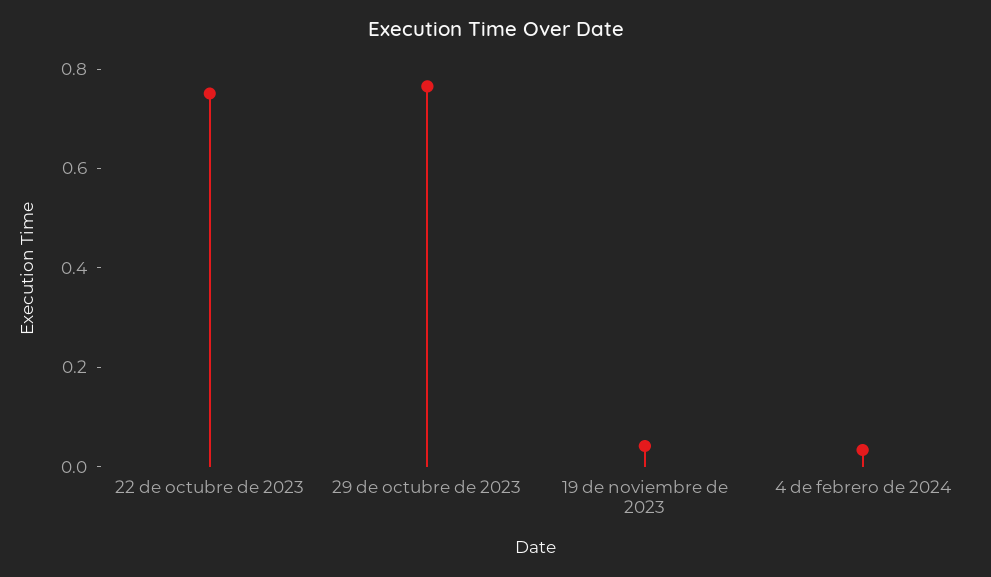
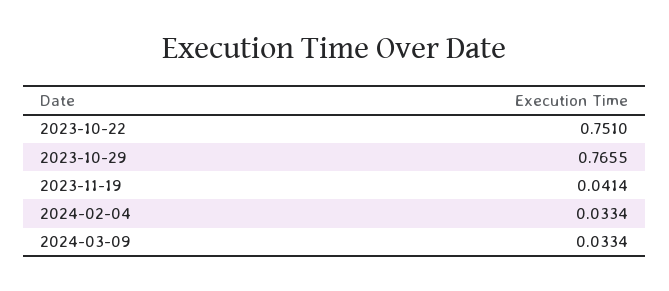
2024-03-09: none -> 0.0334

